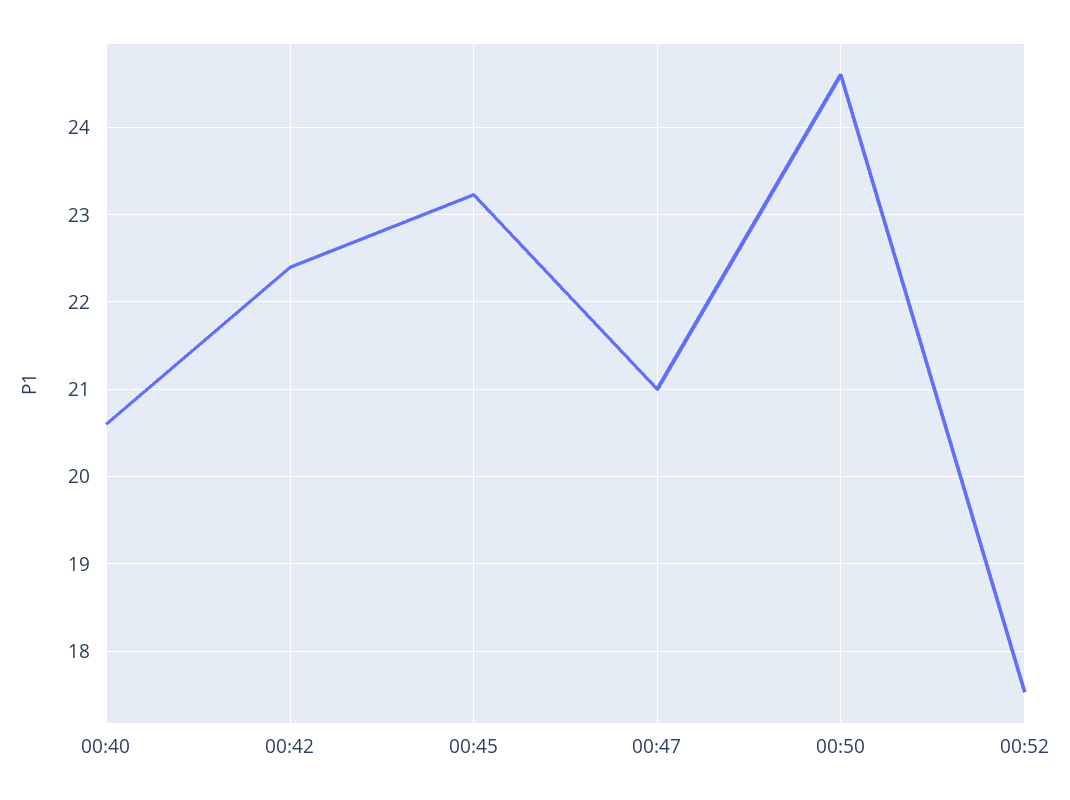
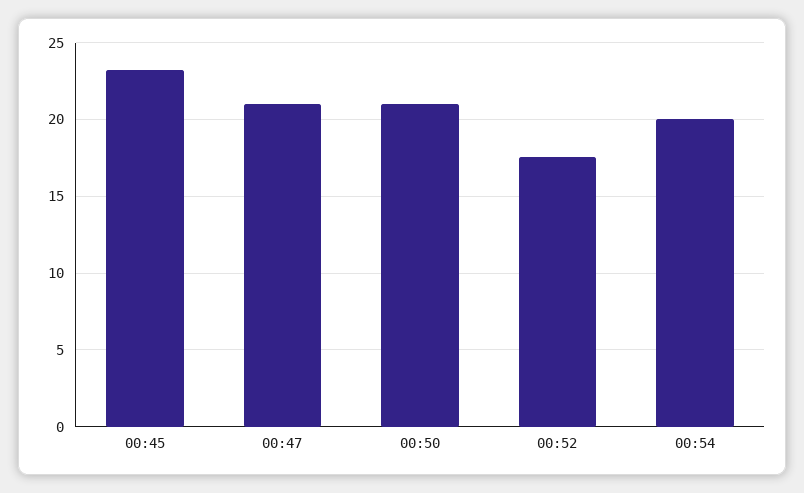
00:40: 20.6 -> none
00:42: 22.4 -> none
00:50: 24.6 -> 21
00:54: none -> 20

